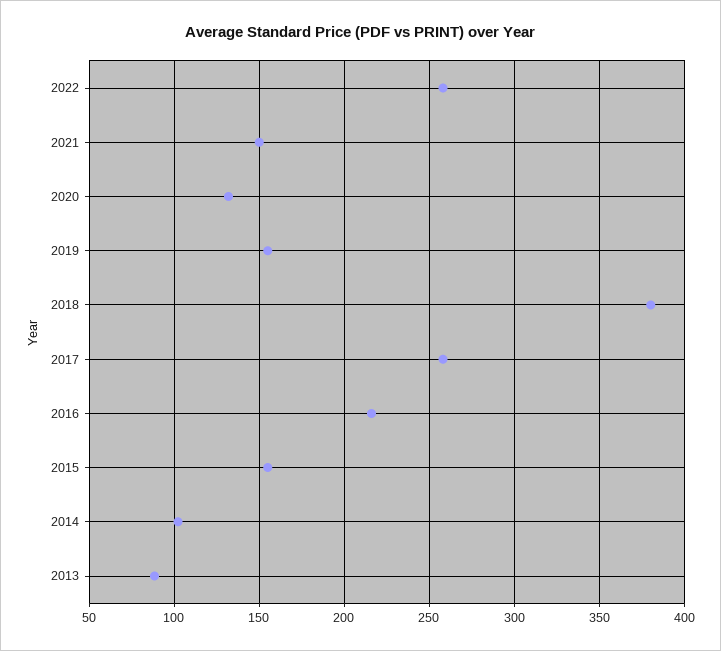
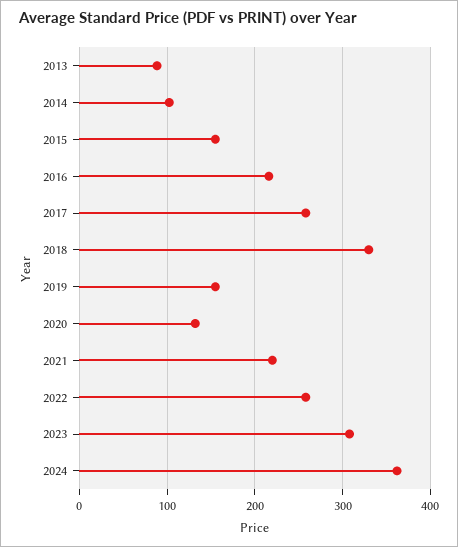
2021: 150 -> 220
2018: 380 -> 330
2023: none -> 310
2024: none -> 360

